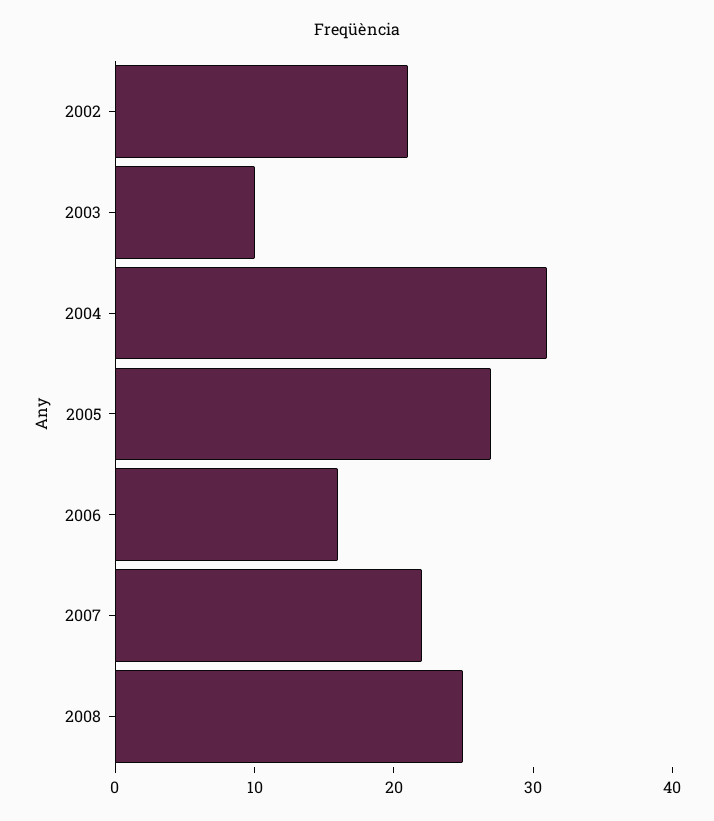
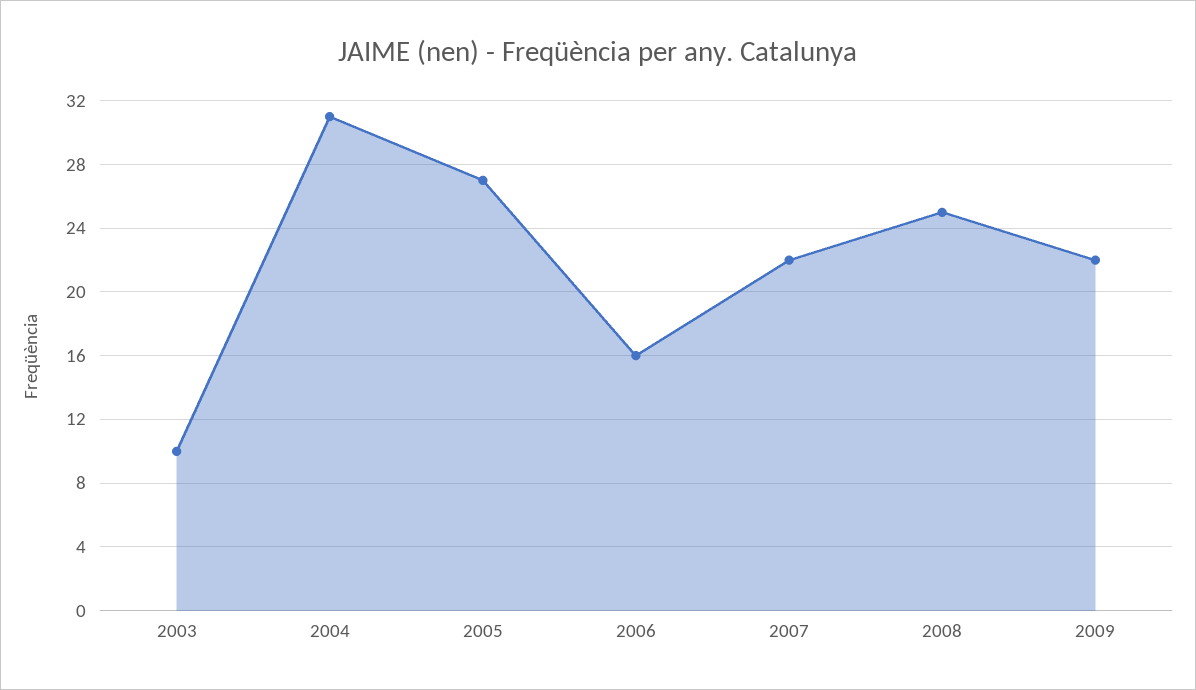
2002: 21 -> none
2009: none -> 22

